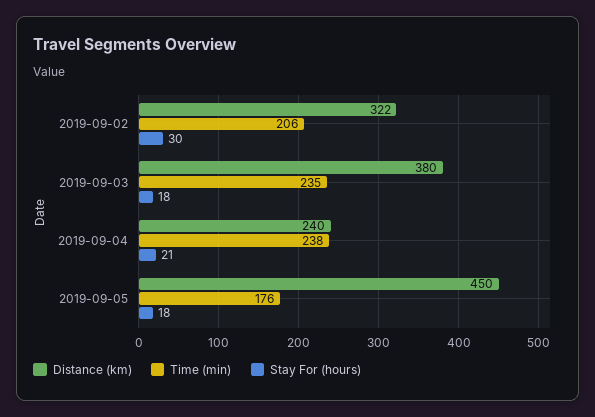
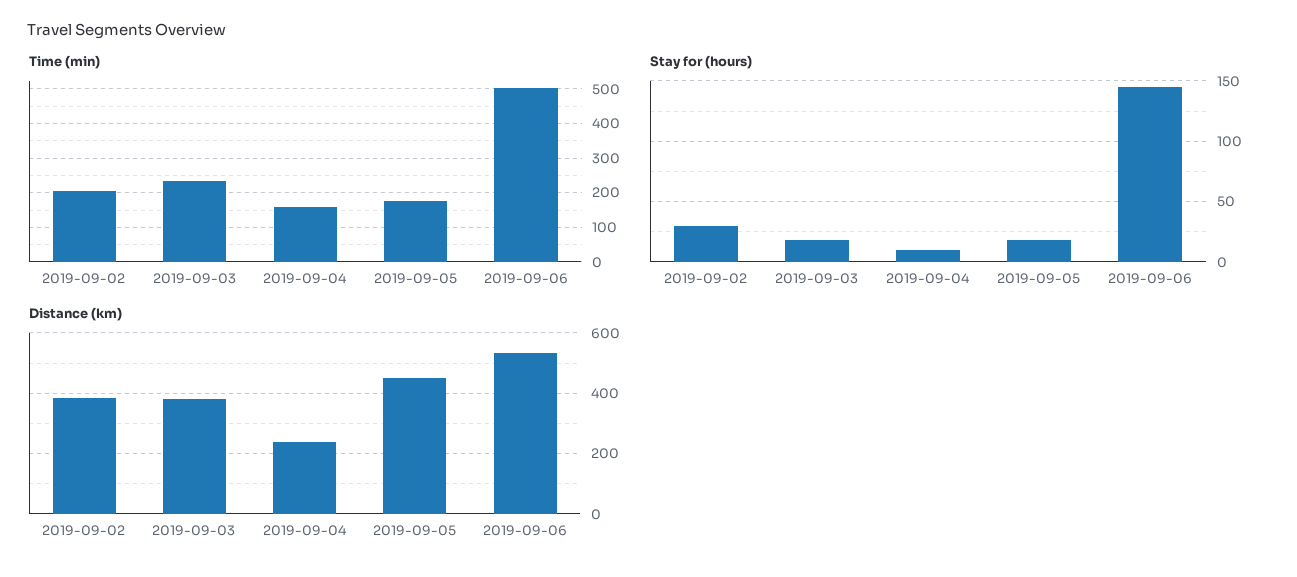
Distance (km), 2019-09-02: 322 -> 380
Time (min), 2019-09-04: 238 -> 160
Stay For (hours), 2019-09-04: 21 -> 10
Time (min), 2019-09-06: none -> 500
Stay For (hours), 2019-09-06: none -> 145
Distance (km), 2019-09-06: none -> 540

